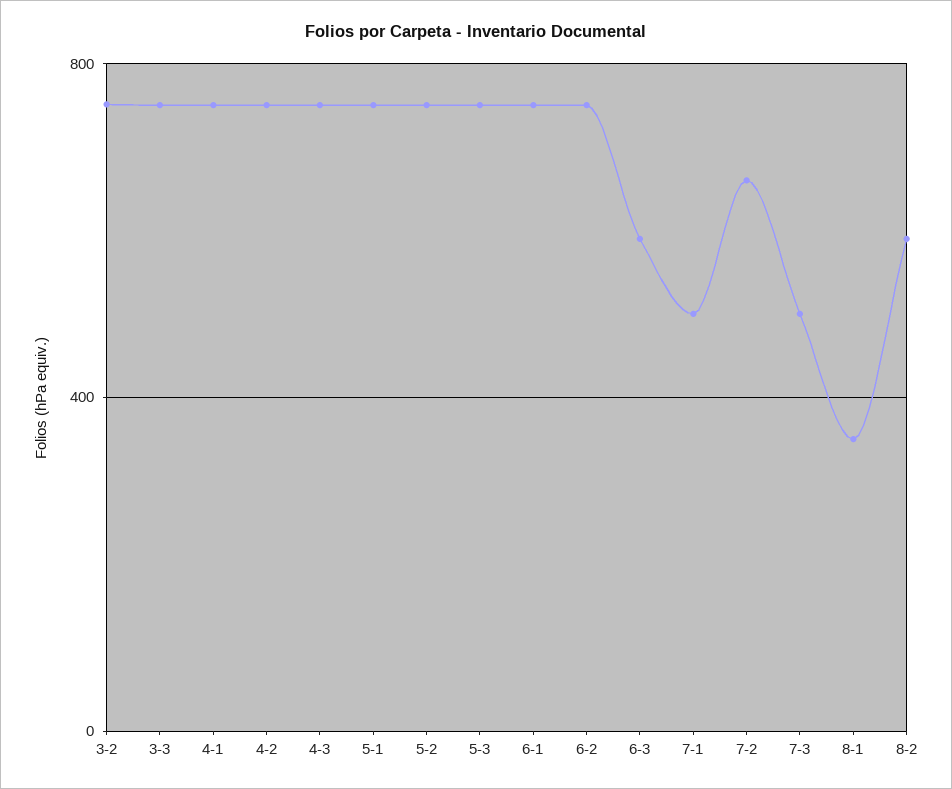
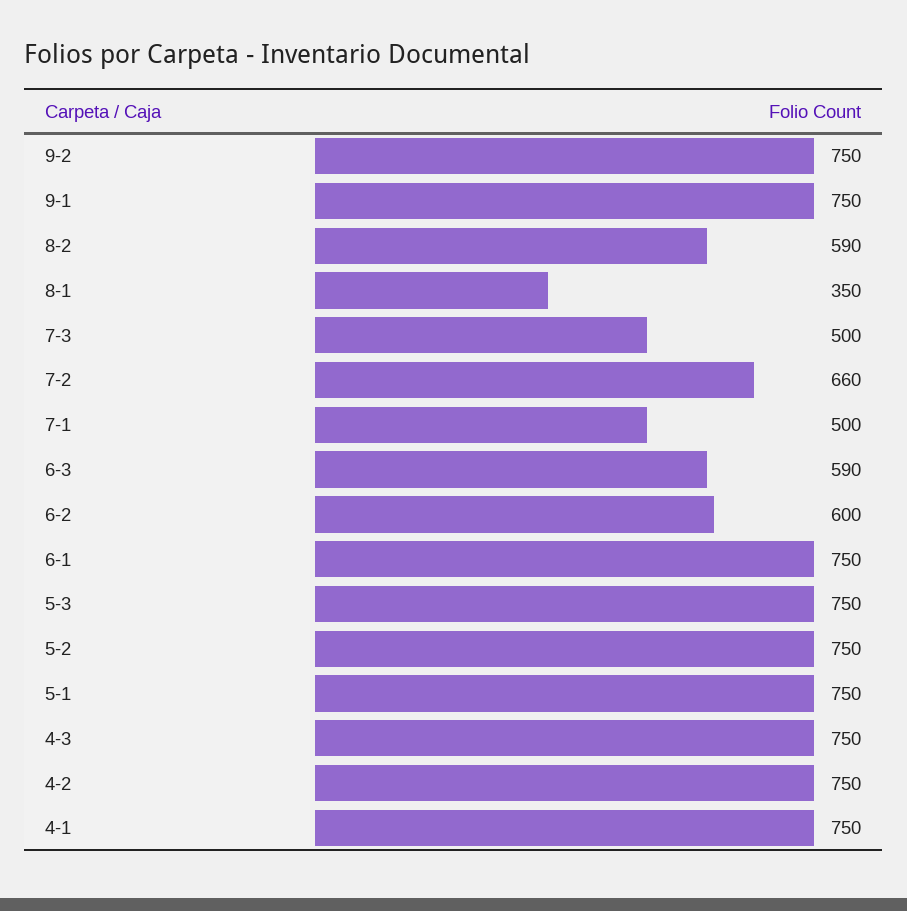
3-2: 750 -> none
3-3: 750 -> none
6-2: 750 -> 600
9-2: none -> 750
9-1: none -> 750

